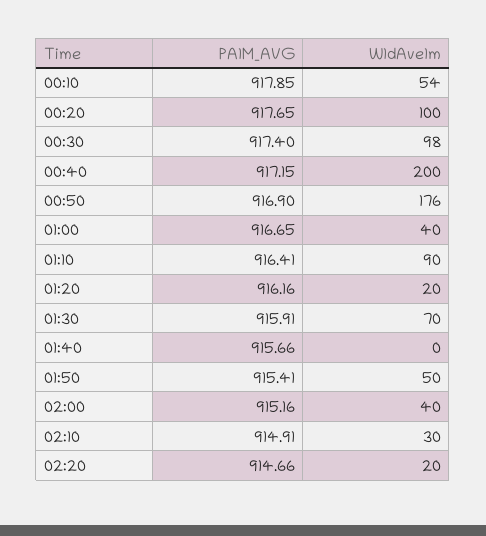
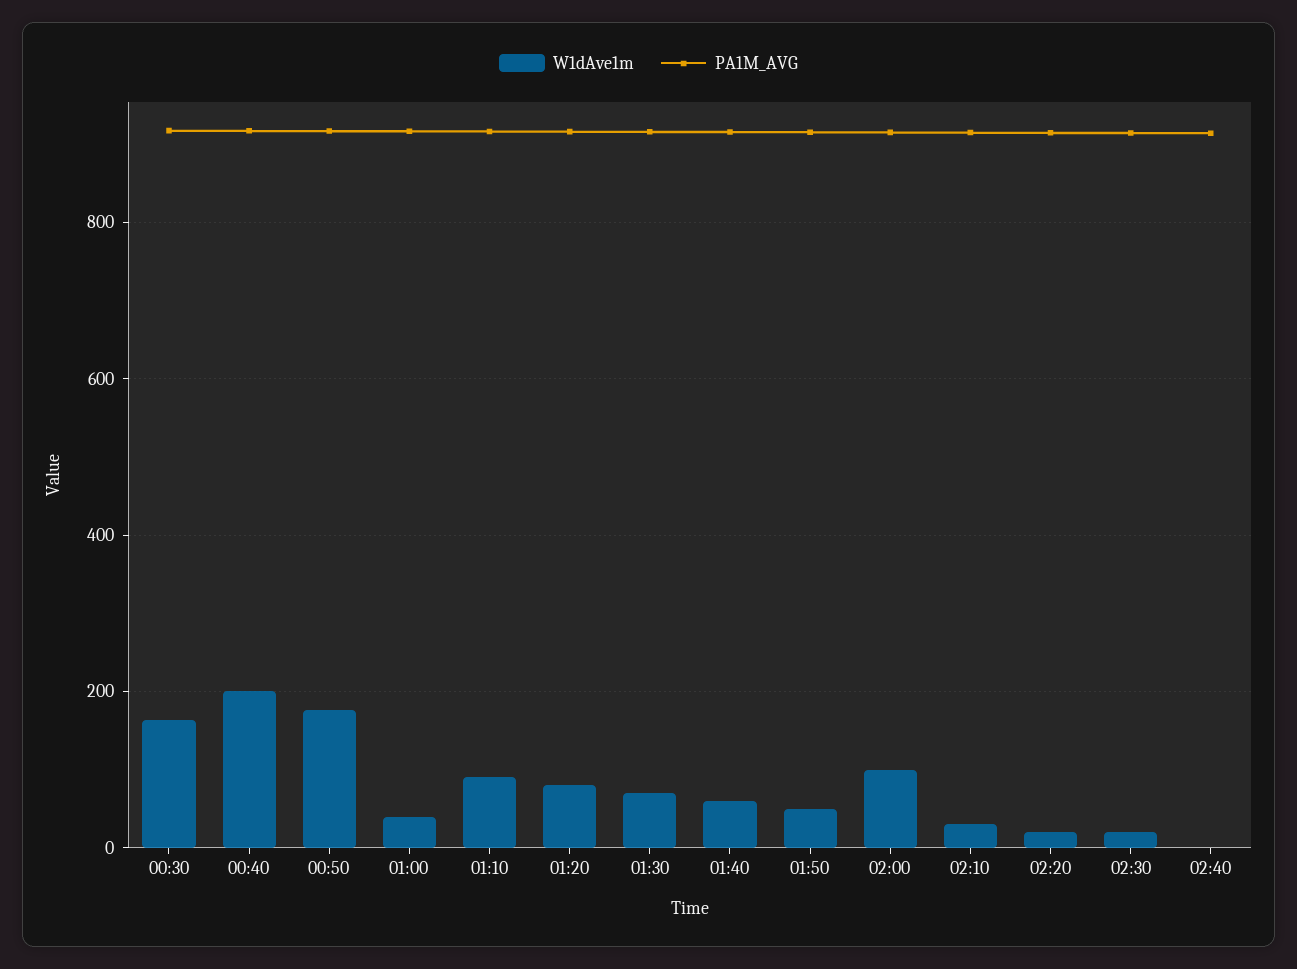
PA1M_AVG, 00:10: 917.85 -> none
W1dAve1m, 00:10: 54 -> none
PA1M_AVG, 00:20: 917.65 -> none
W1dAve1m, 00:20: 100 -> none
W1dAve1m, 00:30: 98 -> 160
W1dAve1m, 01:20: 20 -> 80
W1dAve1m, 01:40: 0 -> 60
W1dAve1m, 02:00: 40 -> 100
W1dAve1m, 02:30: none -> 20
PA1M_AVG, 02:30: none -> 920
W1dAve1m, 02:40: none -> 0
PA1M_AVG, 02:40: none -> 920

